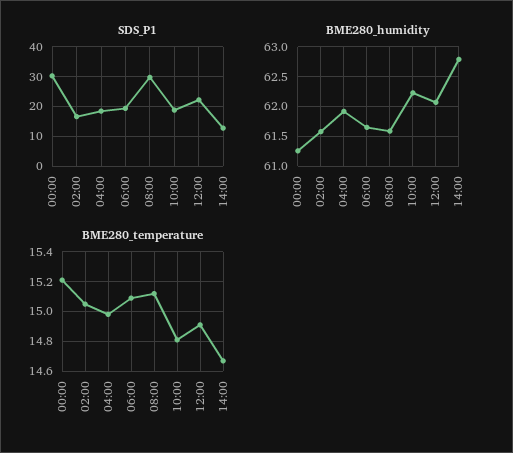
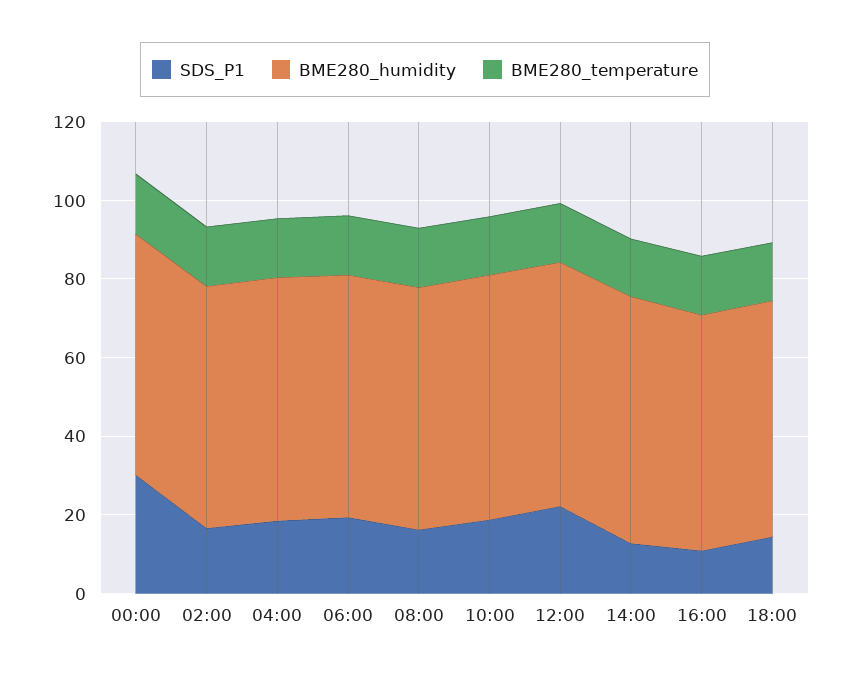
SDS_P1, 08:00: 30 -> 15
SDS_P1, 16:00: none -> 10
BME280_humidity, 16:00: none -> 60
BME280_temperature, 16:00: none -> 15
SDS_P1, 18:00: none -> 15
BME280_humidity, 18:00: none -> 60
BME280_temperature, 18:00: none -> 15

